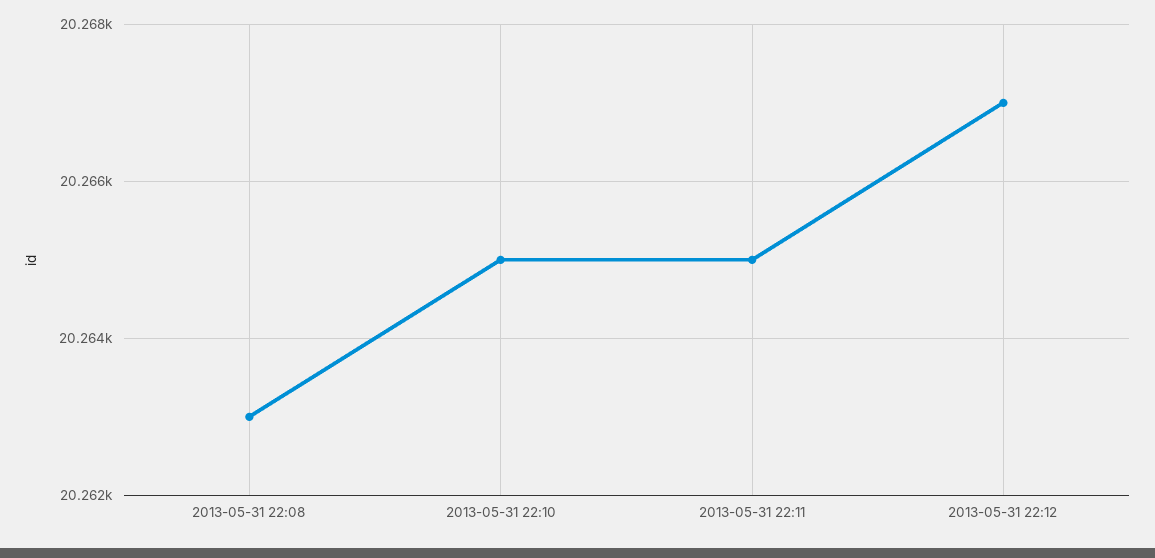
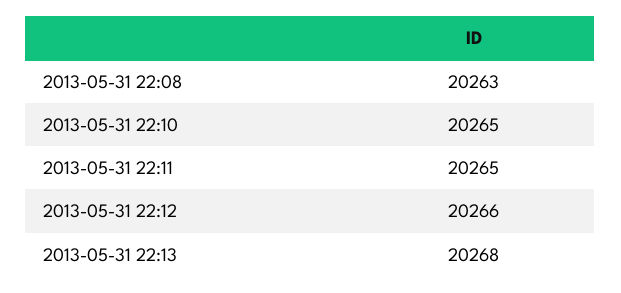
2013-05-31 22:12: 20267 -> 20266
2013-05-31 22:13: none -> 20268

